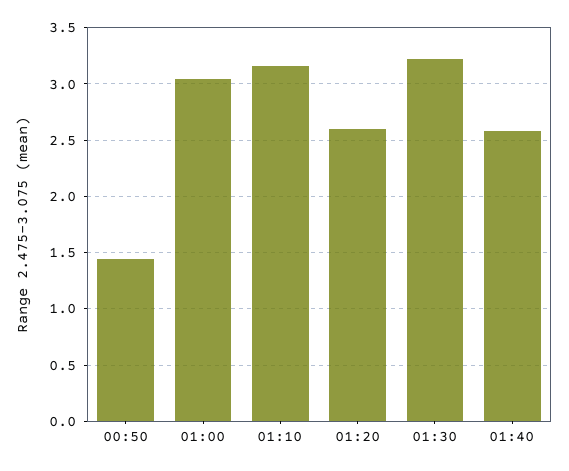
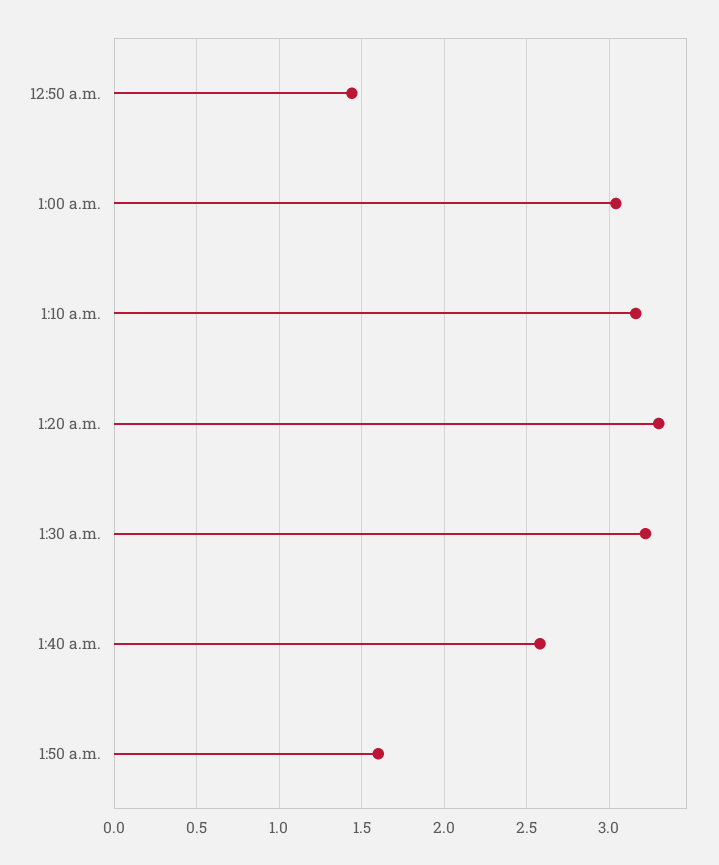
01:20: 2.6 -> 3.3
1:50 a.m.: none -> 1.6

